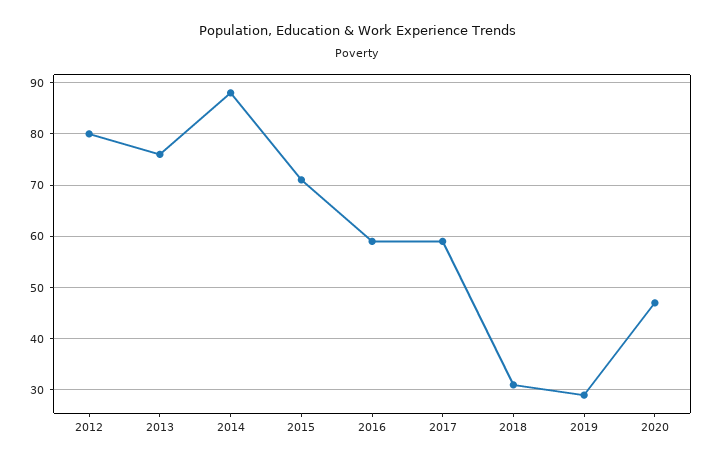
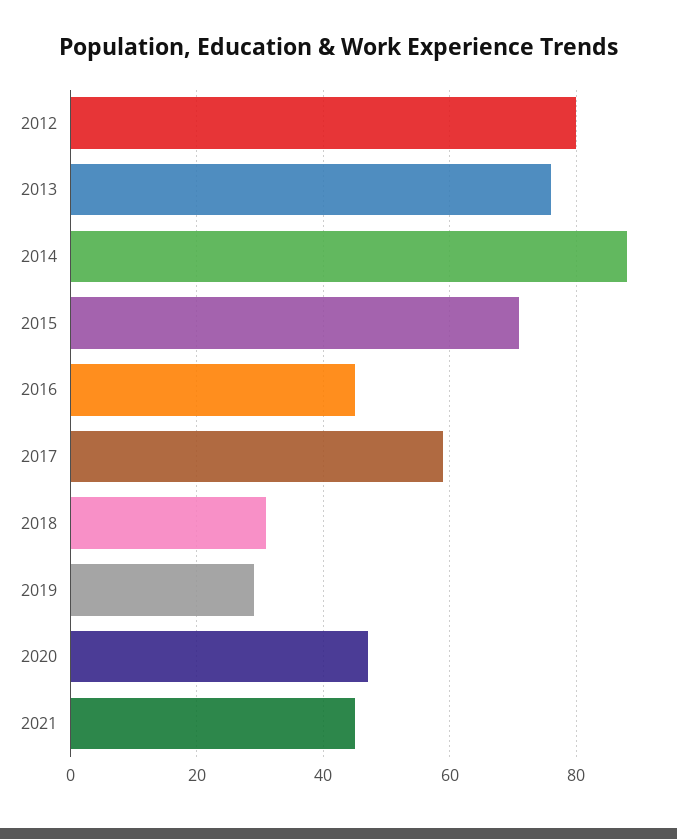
2016: 60 -> 45
2021: none -> 45

